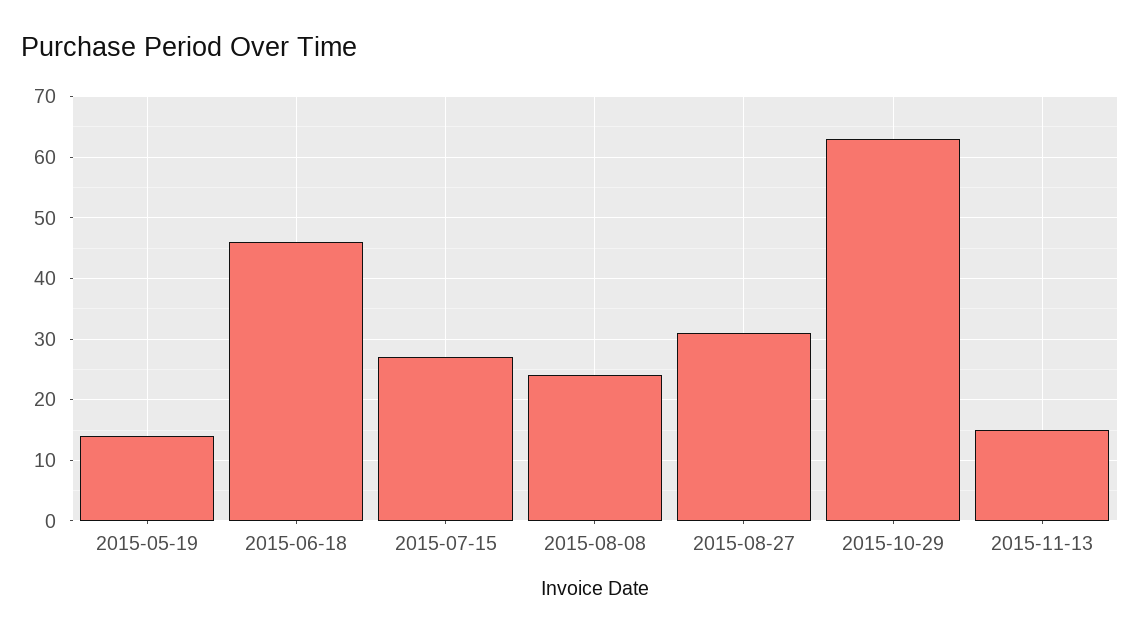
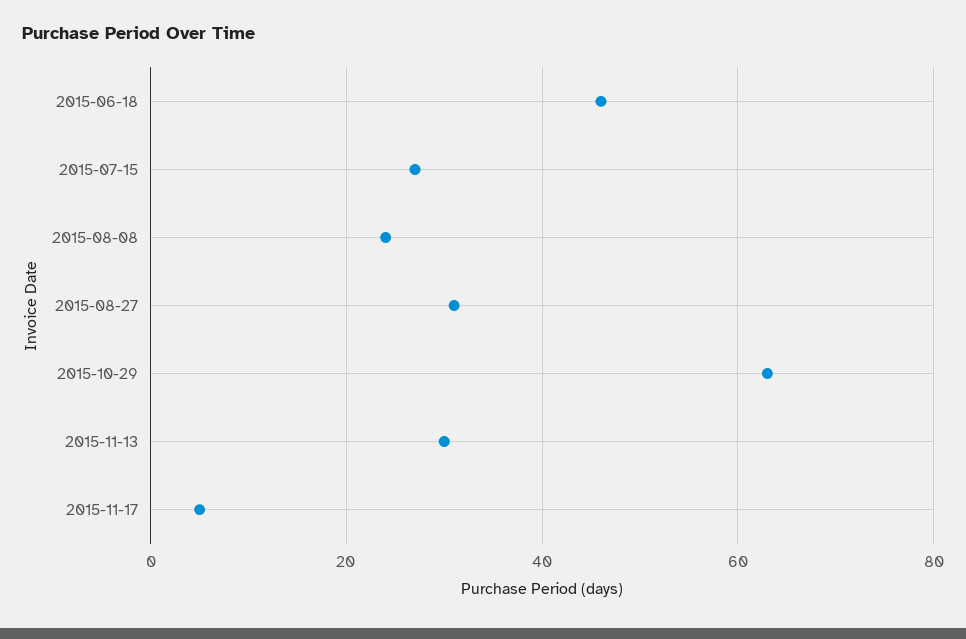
2015-05-19: 14 -> none
2015-11-13: 15 -> 30
2015-11-17: none -> 5

